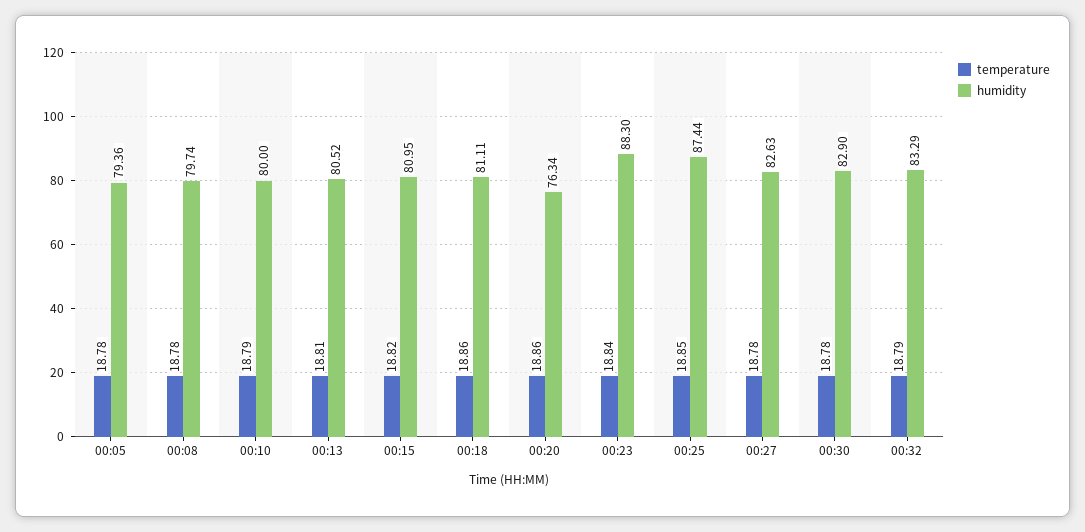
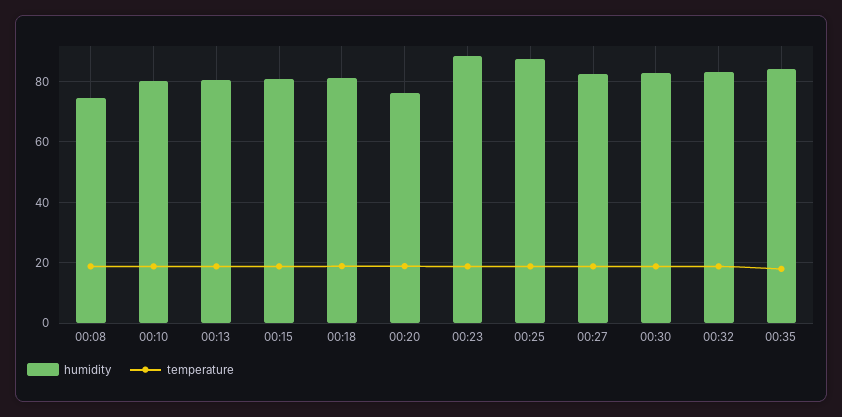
temperature, 00:05: 18.78 -> none
humidity, 00:05: 79.36 -> none
humidity, 00:08: 79.74 -> 74
humidity, 00:35: none -> 84
temperature, 00:35: none -> 18

